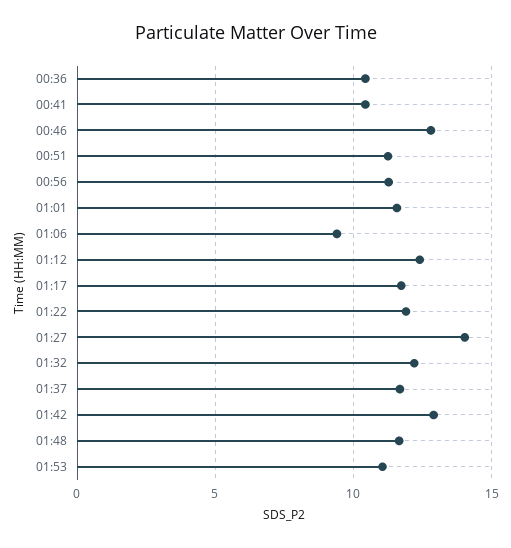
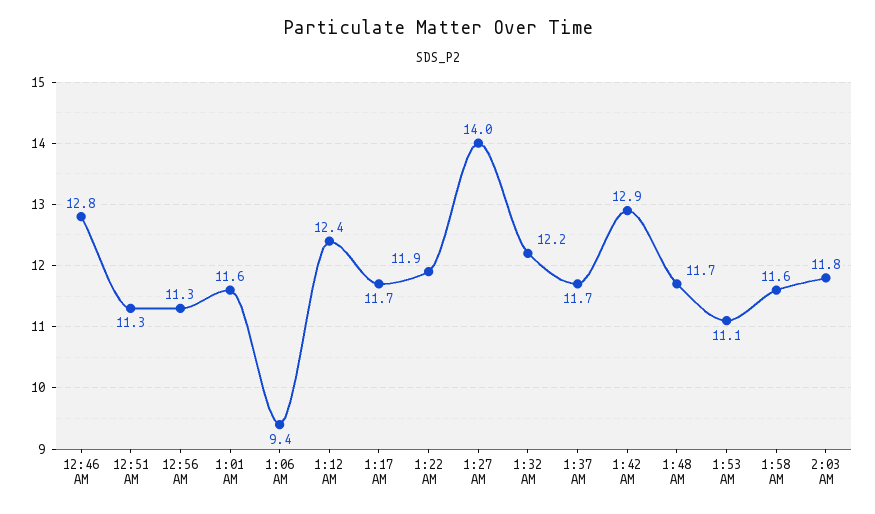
00:36: 10.5 -> none
00:41: 10.5 -> none
1:58 AM: none -> 11.6
2:03 AM: none -> 11.8

